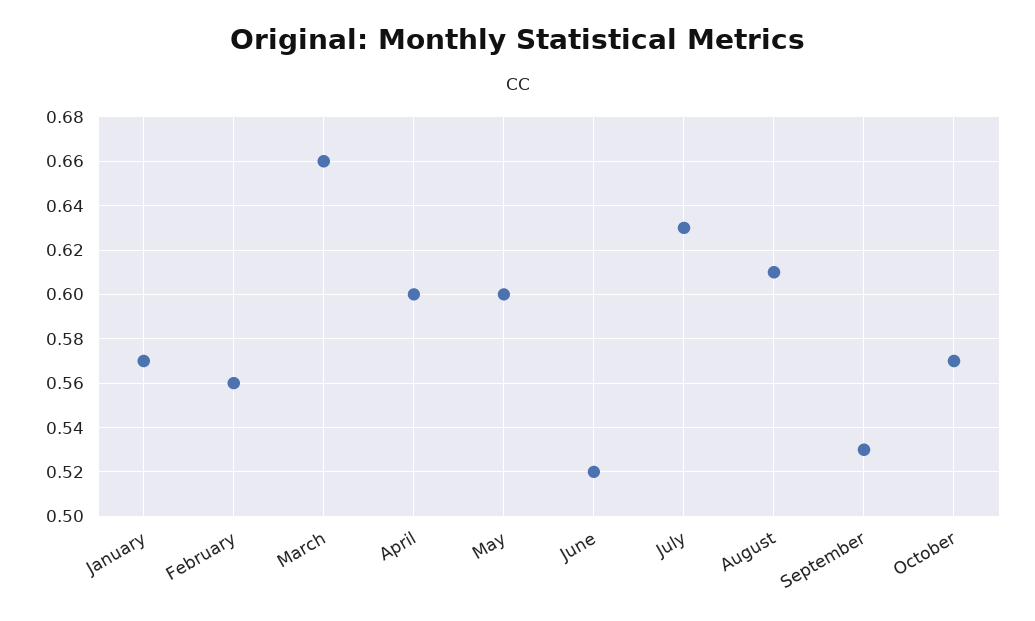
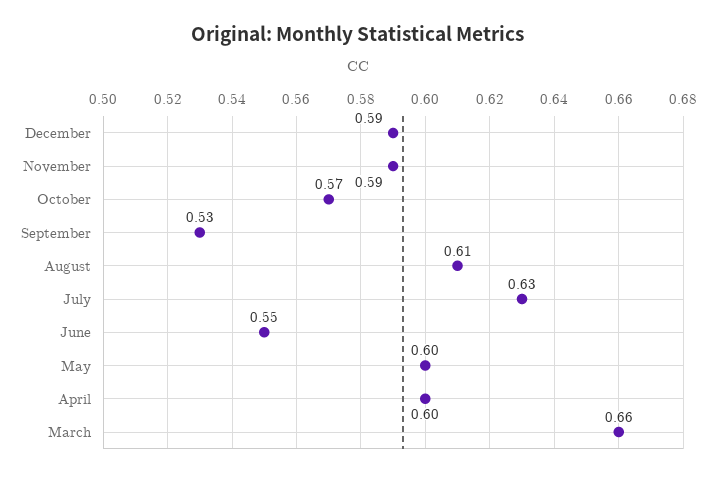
January: 0.57 -> none
February: 0.56 -> none
June: 0.52 -> 0.55
December: none -> 0.59
November: none -> 0.59

